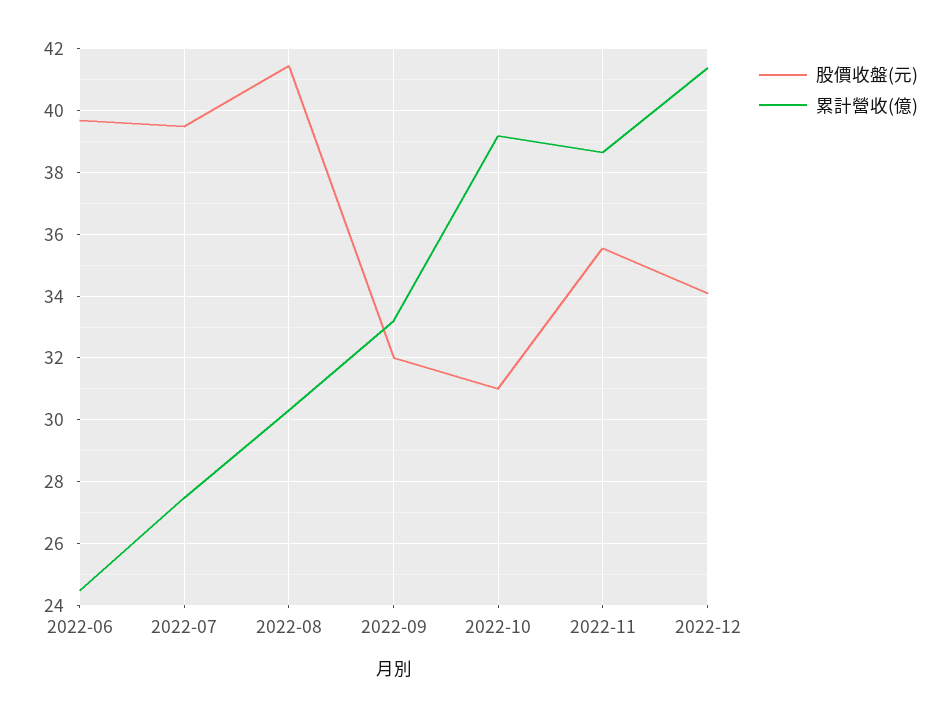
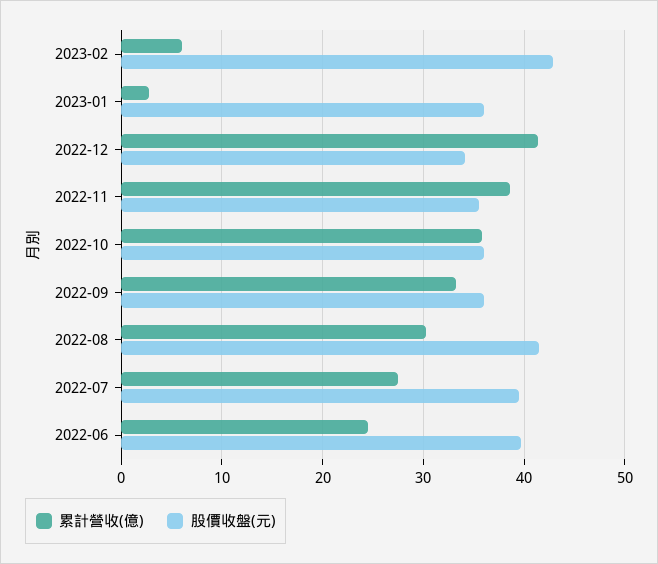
股價收盤(元), 2022-09: 32 -> 36
股價收盤(元), 2022-10: 31 -> 36
累計營收(億), 2022-10: 39.2 -> 36
累計營收(億), 2023-02: none -> 6
股價收盤(元), 2023-02: none -> 43
累計營收(億), 2023-01: none -> 3
股價收盤(元), 2023-01: none -> 36

